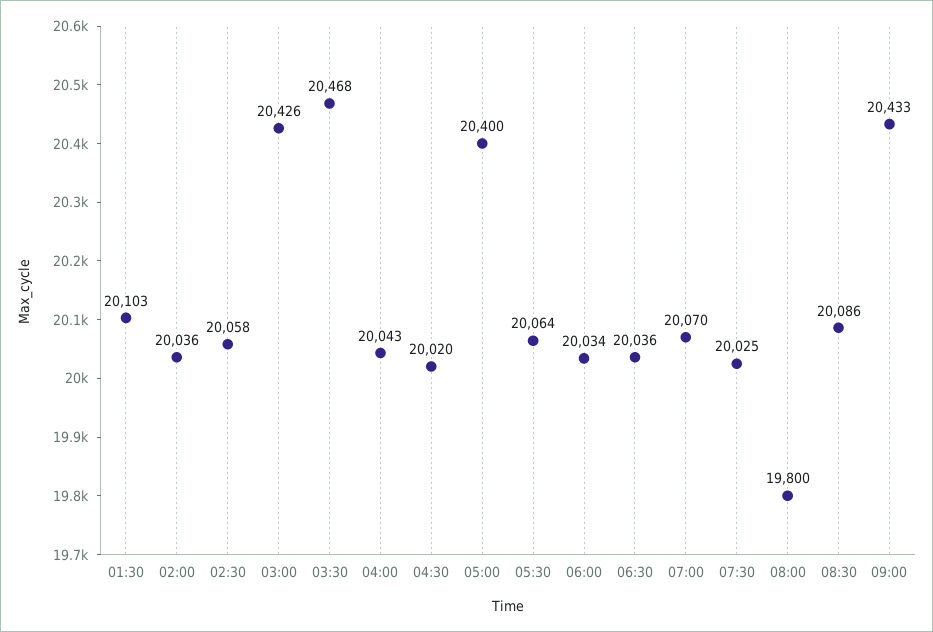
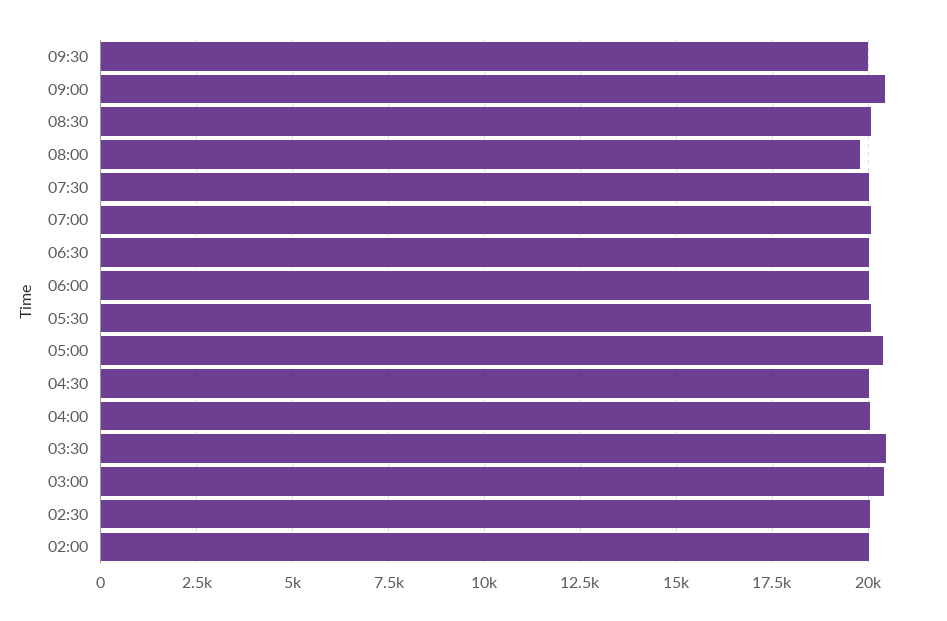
01:30: 20103 -> none
09:30: none -> 20000

